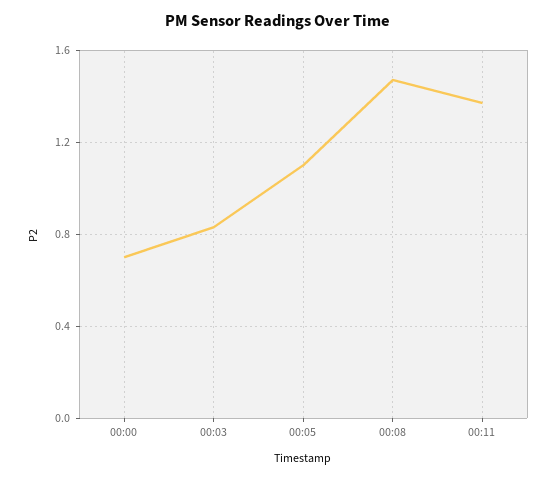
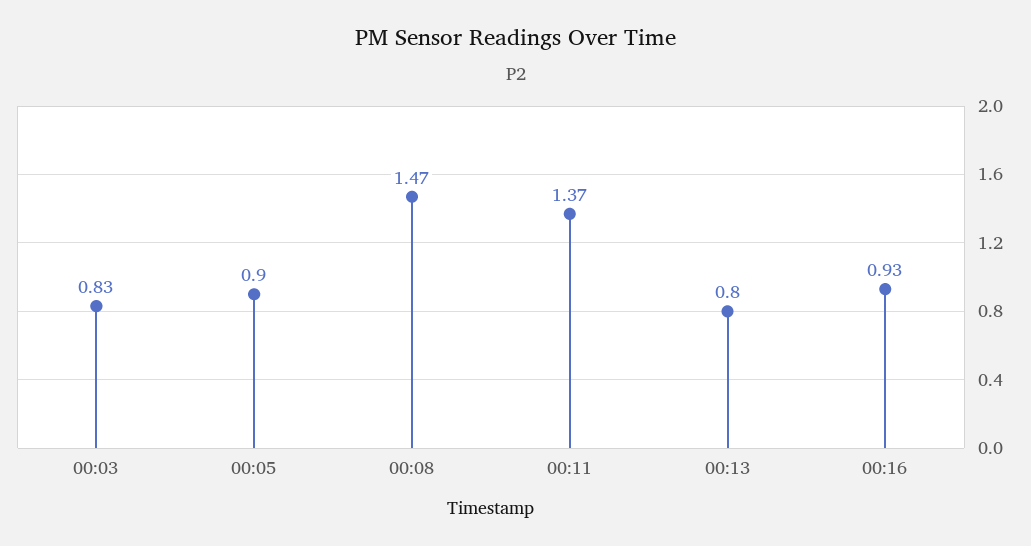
00:00: 0.7 -> none
00:05: 1.1 -> 0.9
00:13: none -> 0.8
00:16: none -> 0.93

